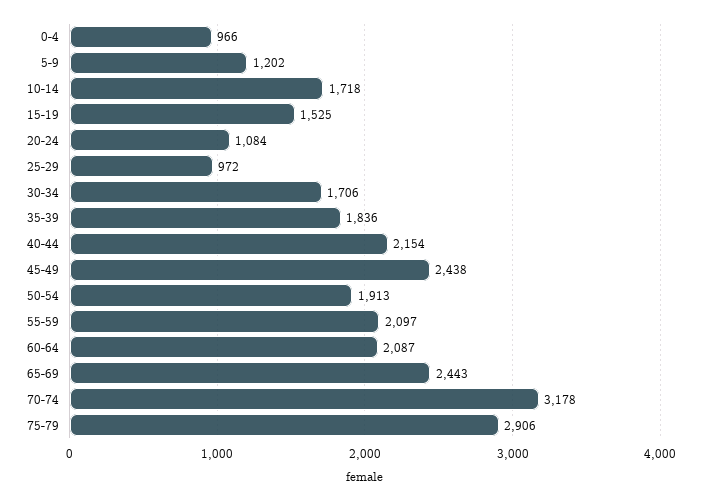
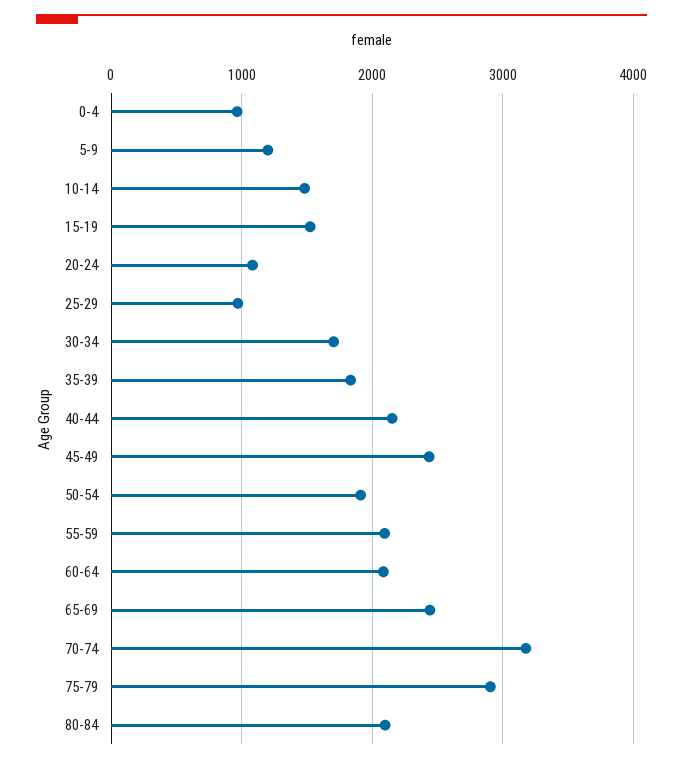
10-14: 1718 -> 1500
80-84: none -> 2100

